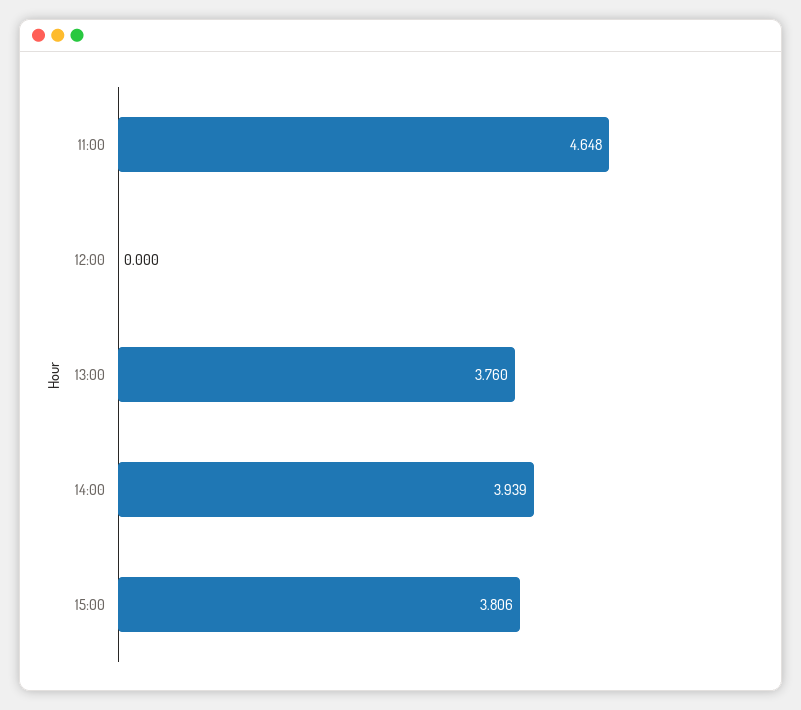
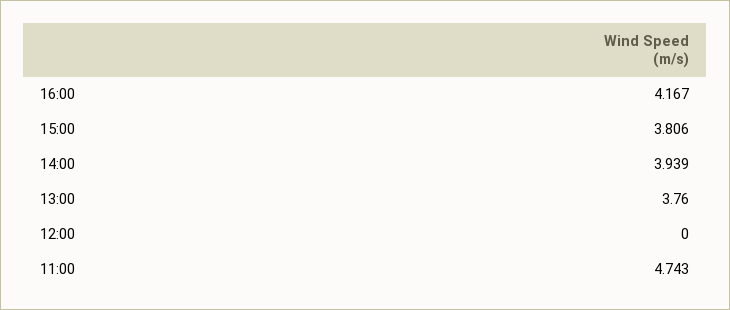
11:00: 4.648 -> 4.743
16:00: none -> 4.167

